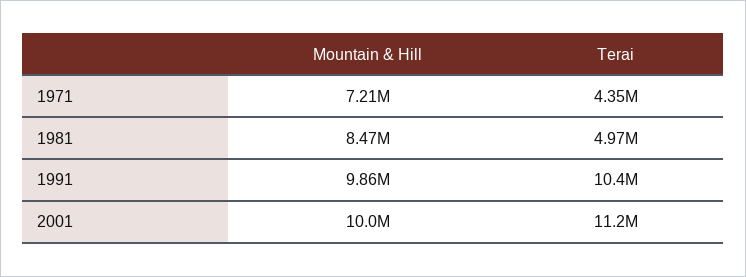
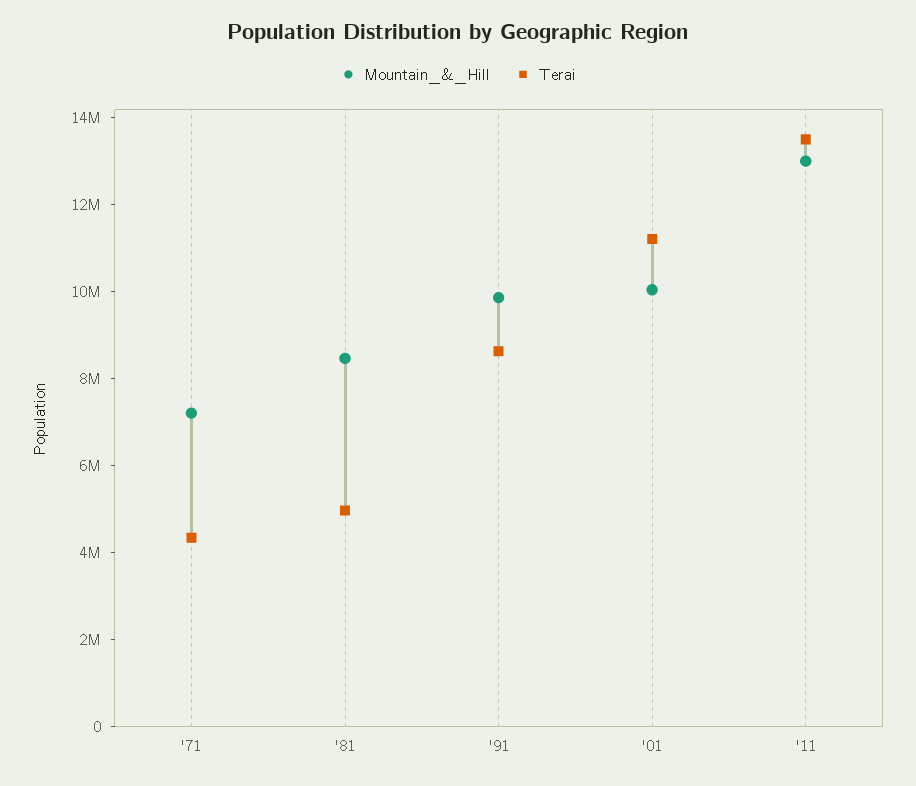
Terai, 1991: 10400000 -> 8500000
Mountain & Hill, '11: none -> 13000000
Terai, '11: none -> 13500000

